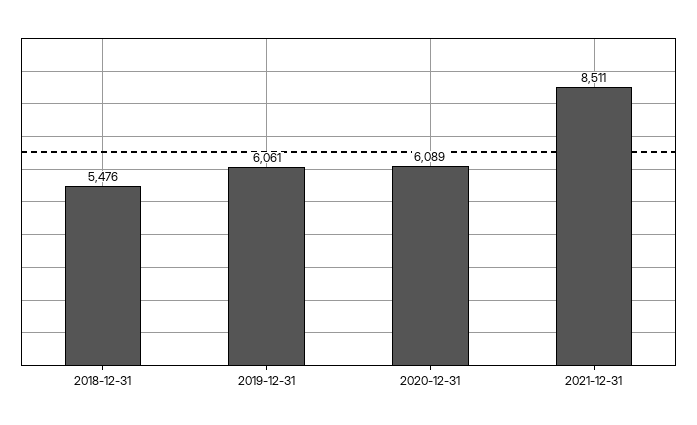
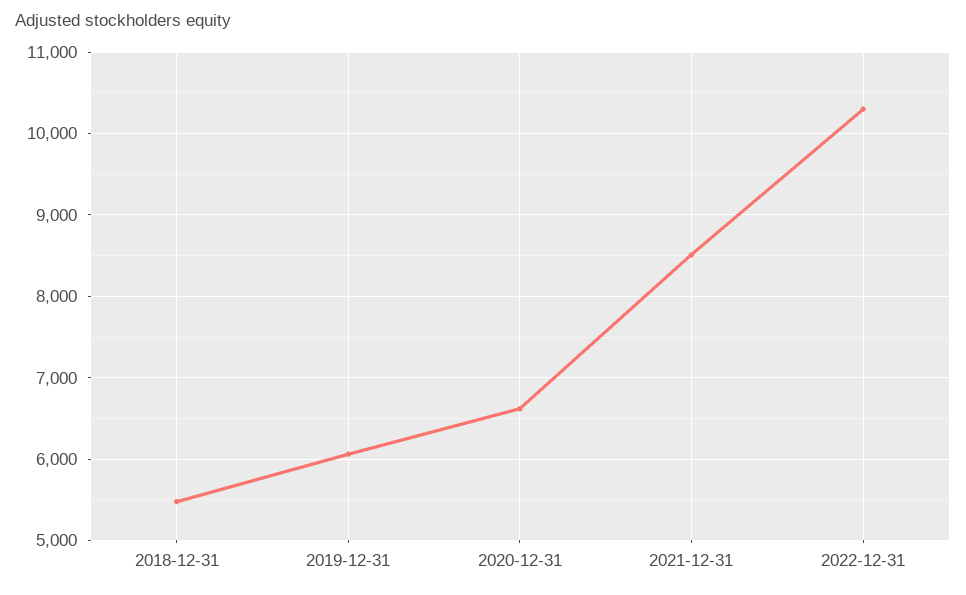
2020-12-31: 6089 -> 6600
2022-12-31: none -> 10300

